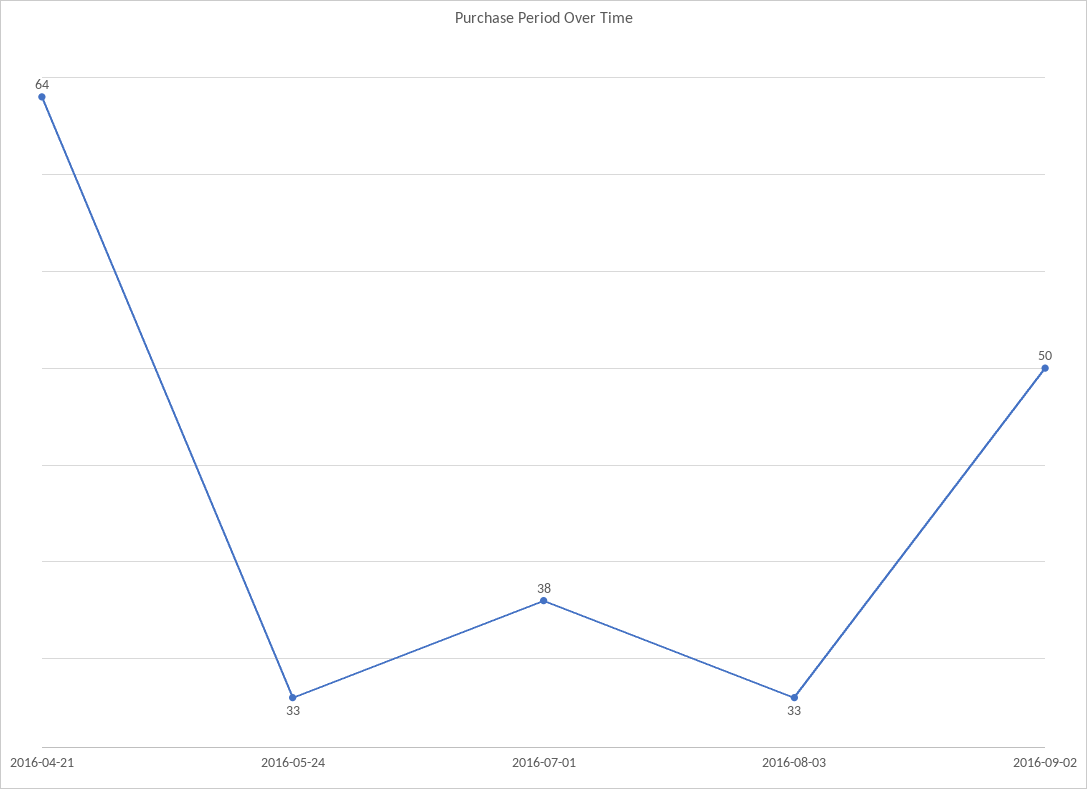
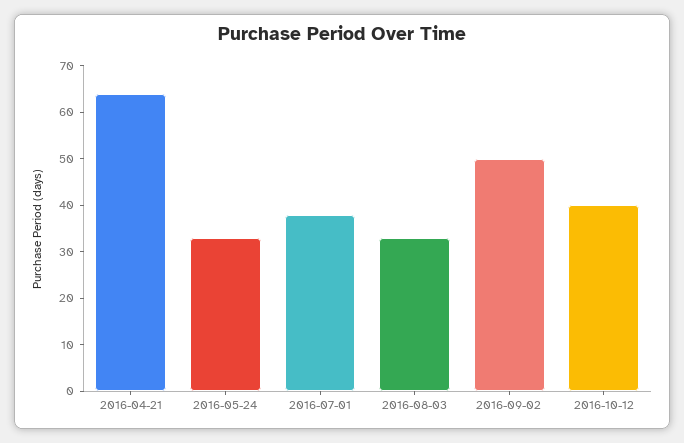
2016-10-12: none -> 40

